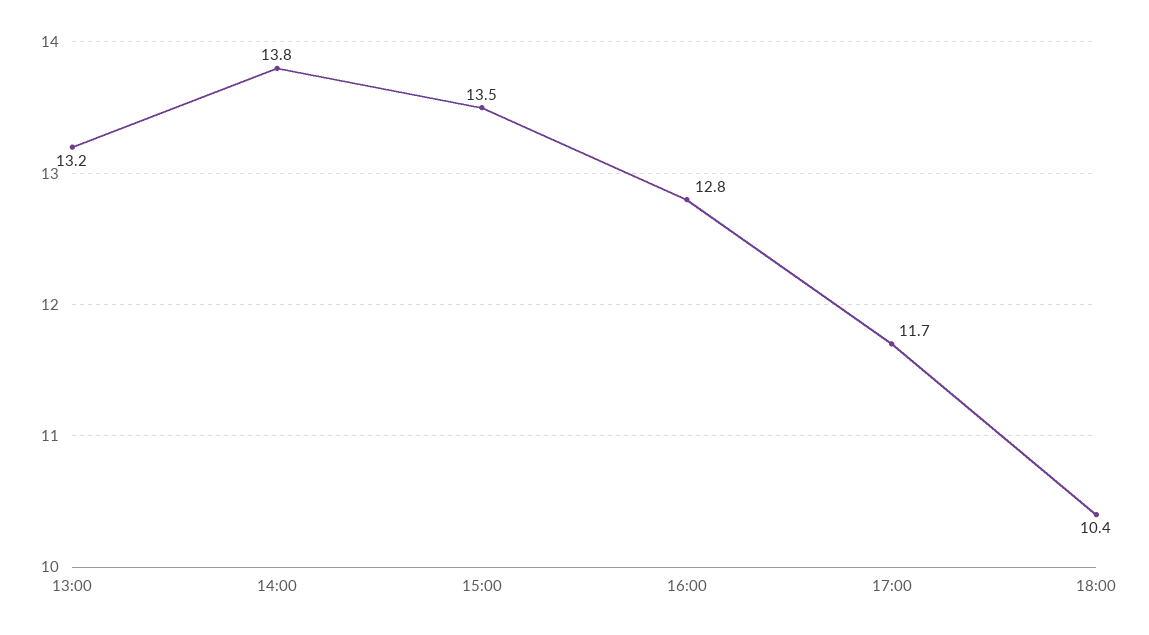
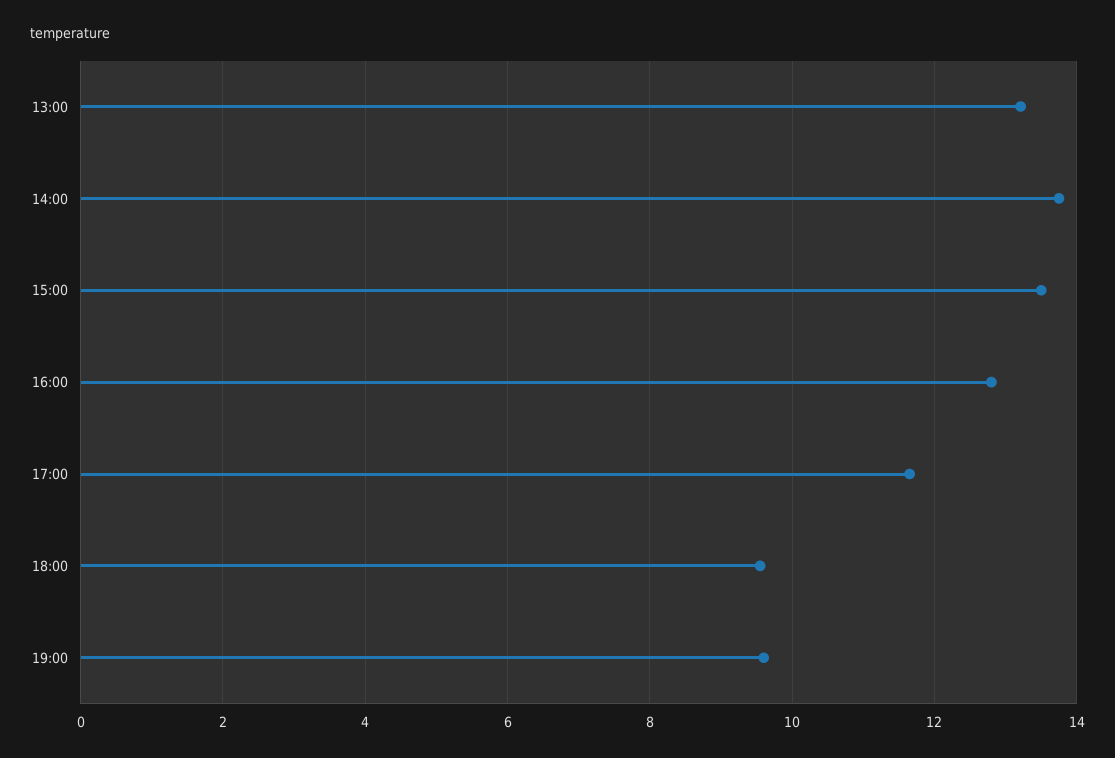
18:00: 10.4 -> 9.6
19:00: none -> 9.6

